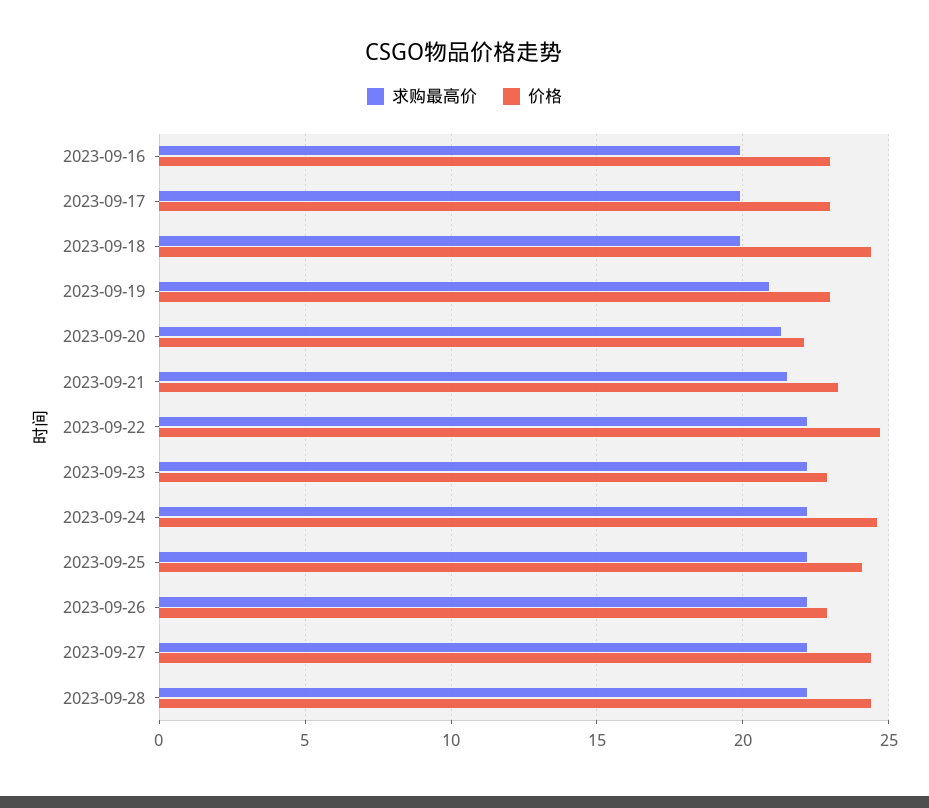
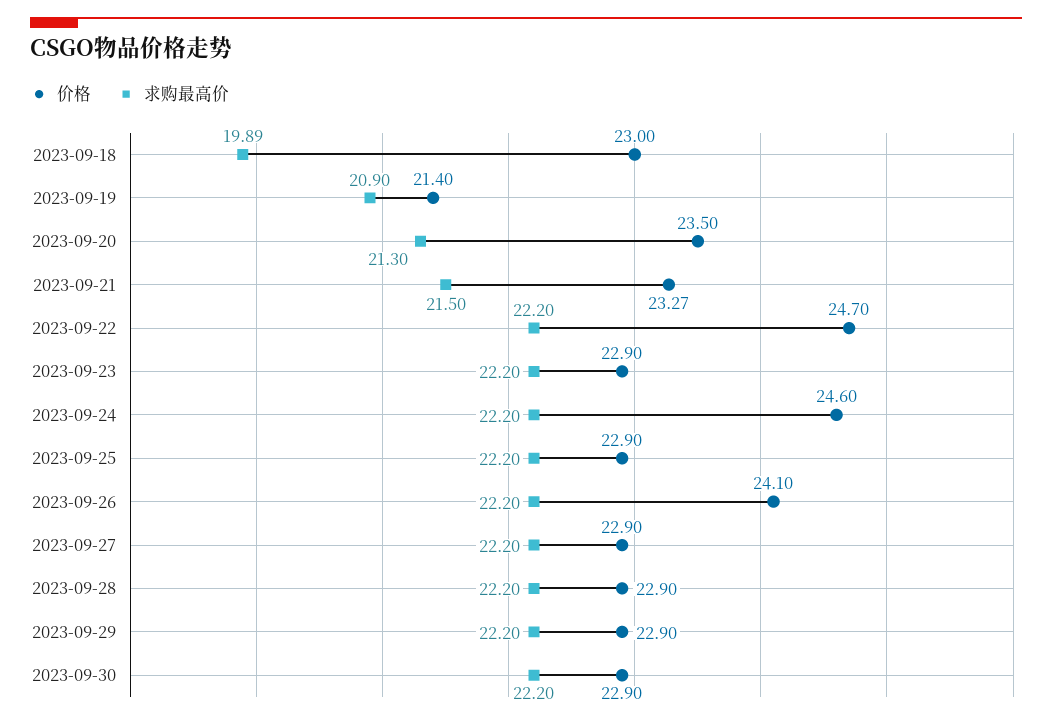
求购最高价, 2023-09-16: 20 -> none
价格, 2023-09-16: 23 -> none
求购最高价, 2023-09-17: 20 -> none
价格, 2023-09-17: 23 -> none
价格, 2023-09-18: 24.5 -> 23
价格, 2023-09-19: 23 -> 21.4
价格, 2023-09-20: 22 -> 23.5
价格, 2023-09-25: 24 -> 22.9
价格, 2023-09-26: 23 -> 24.1
价格, 2023-09-27: 24.5 -> 22.9
价格, 2023-09-28: 24.5 -> 22.9
价格, 2023-09-29: none -> 22.9
求购最高价, 2023-09-29: none -> 22.2
价格, 2023-09-30: none -> 22.9
求购最高价, 2023-09-30: none -> 22.2

